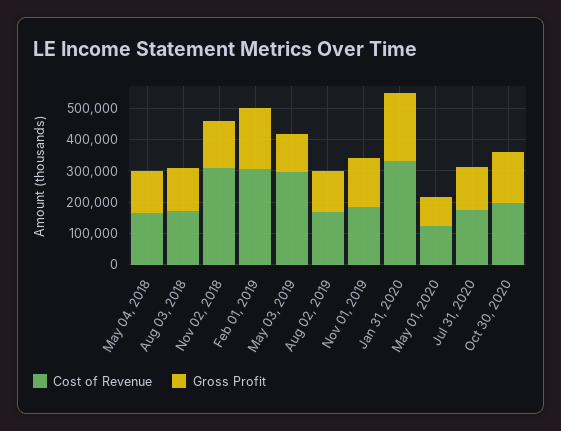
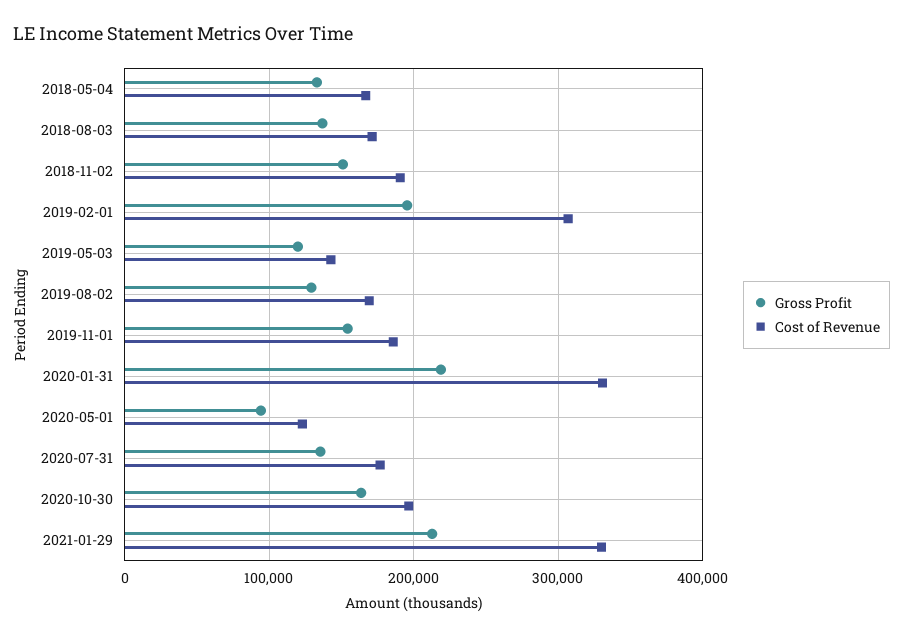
Cost of Revenue, Nov 02, 2018: 300000 -> 190000
Cost of Revenue, May 03, 2019: 300000 -> 140000
Gross Profit, 2021-01-29: none -> 210000
Cost of Revenue, 2021-01-29: none -> 330000

